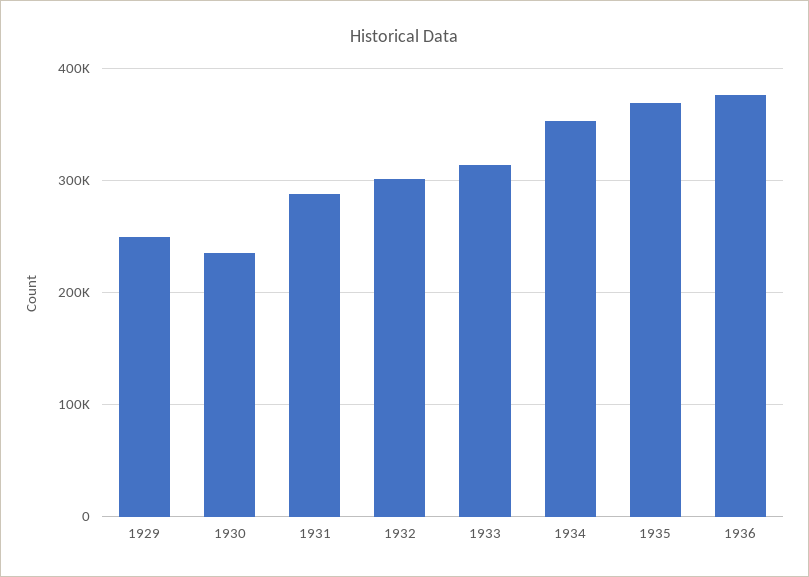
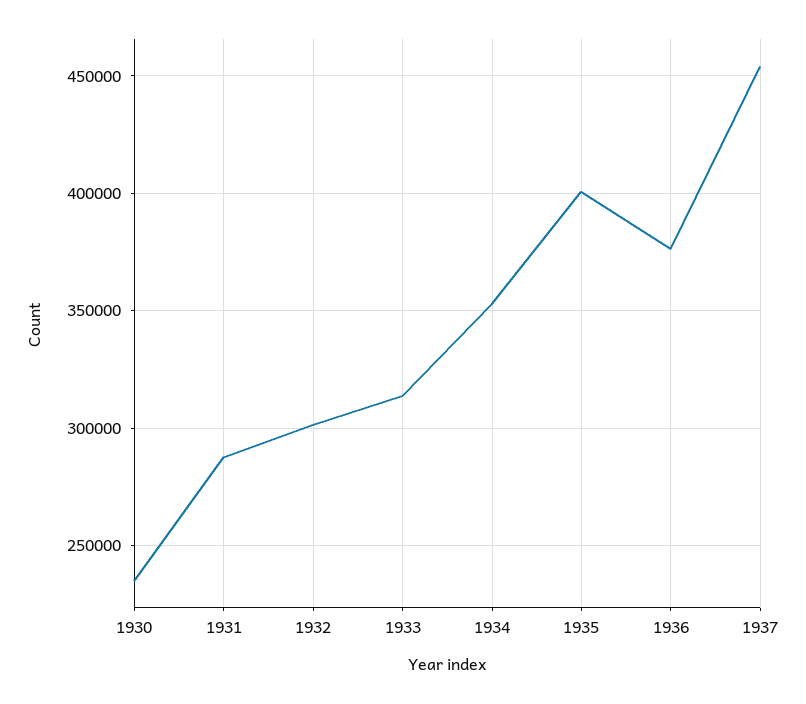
1929: 250000 -> none
1935: 370000 -> 400000
1937: none -> 455000

